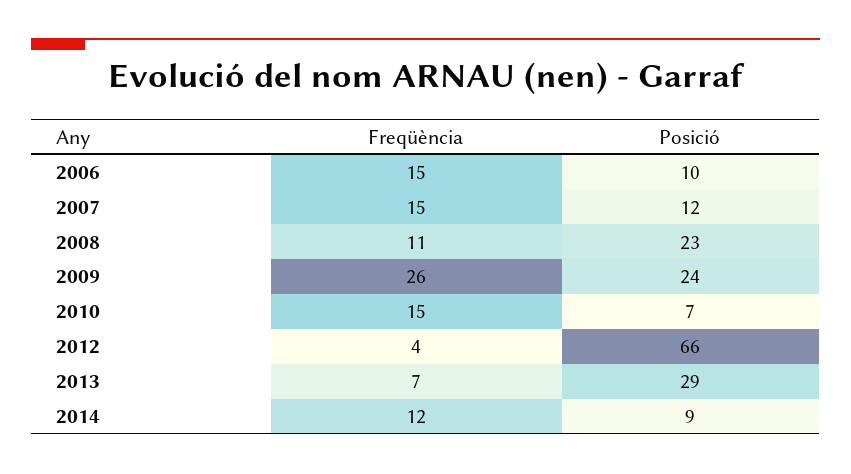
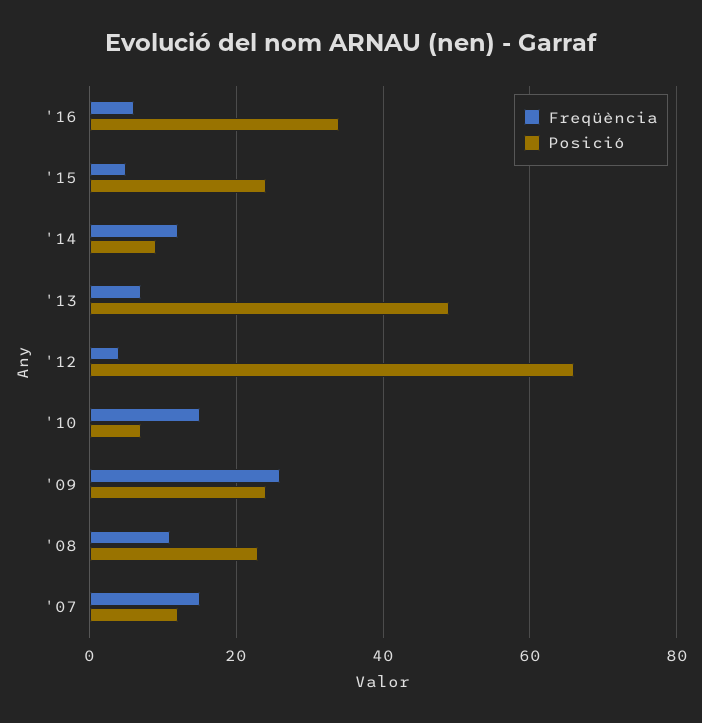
Freqüència, 2006: 15 -> none
Posició, 2006: 10 -> none
Posició, 2013: 29 -> 50
Freqüència, '16: none -> 5
Posició, '16: none -> 35
Freqüència, '15: none -> 5
Posició, '15: none -> 25

